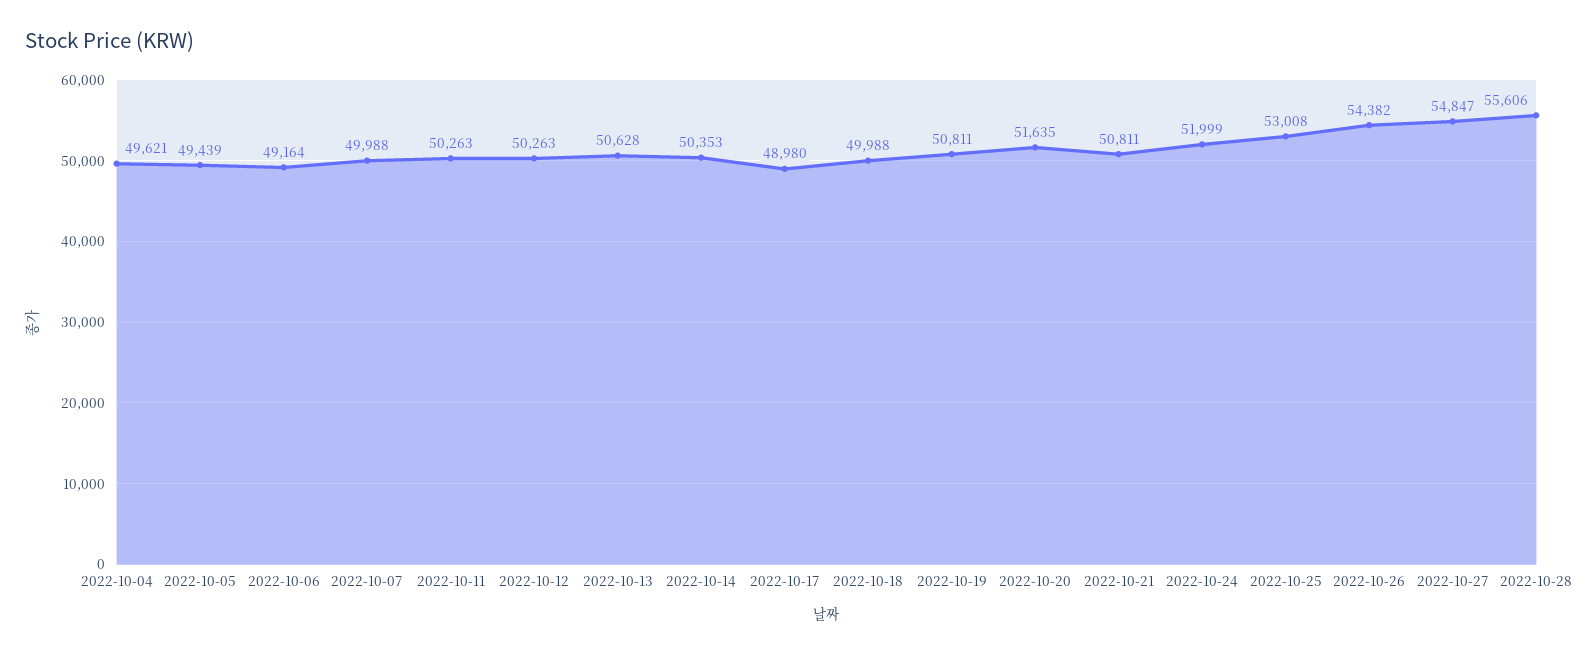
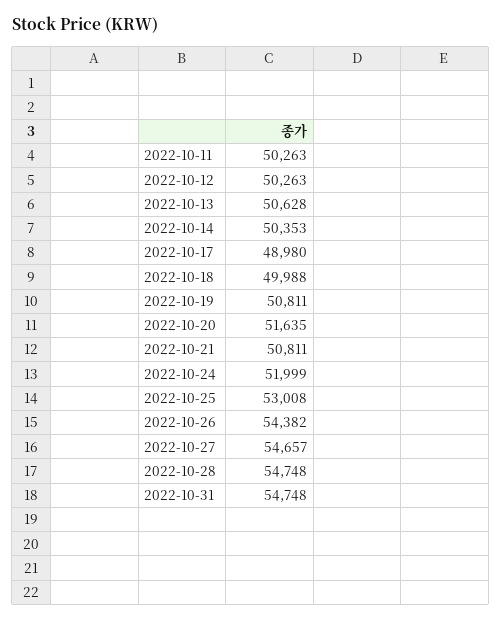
2022-10-04: 49621 -> none
2022-10-05: 49439 -> none
2022-10-06: 49164 -> none
2022-10-07: 49988 -> none
2022-10-27: 54847 -> 54657
2022-10-28: 55606 -> 54748
2022-10-31: none -> 54748

